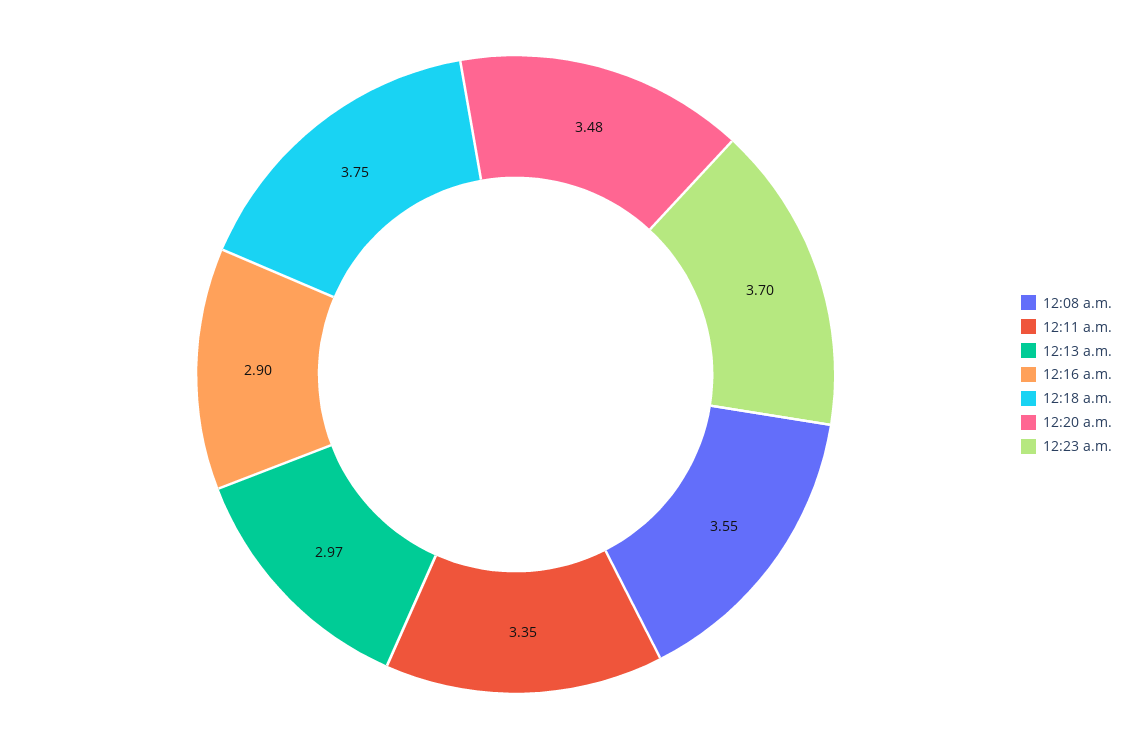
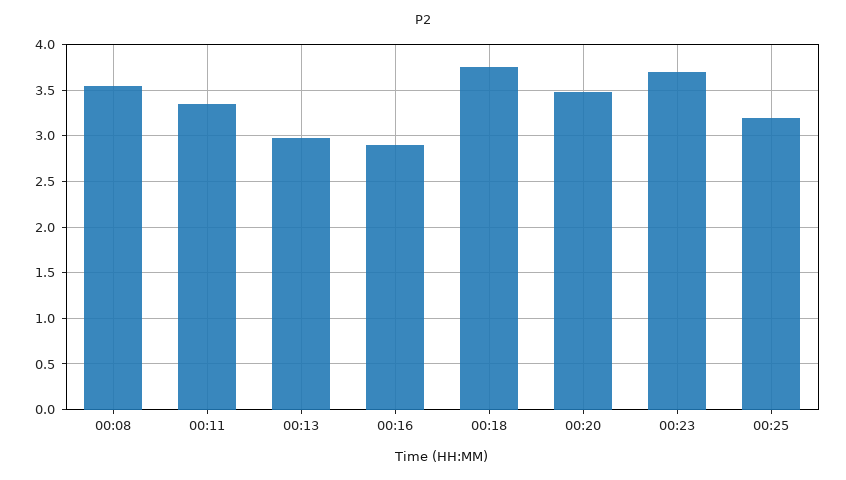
00:25: none -> 3.2

